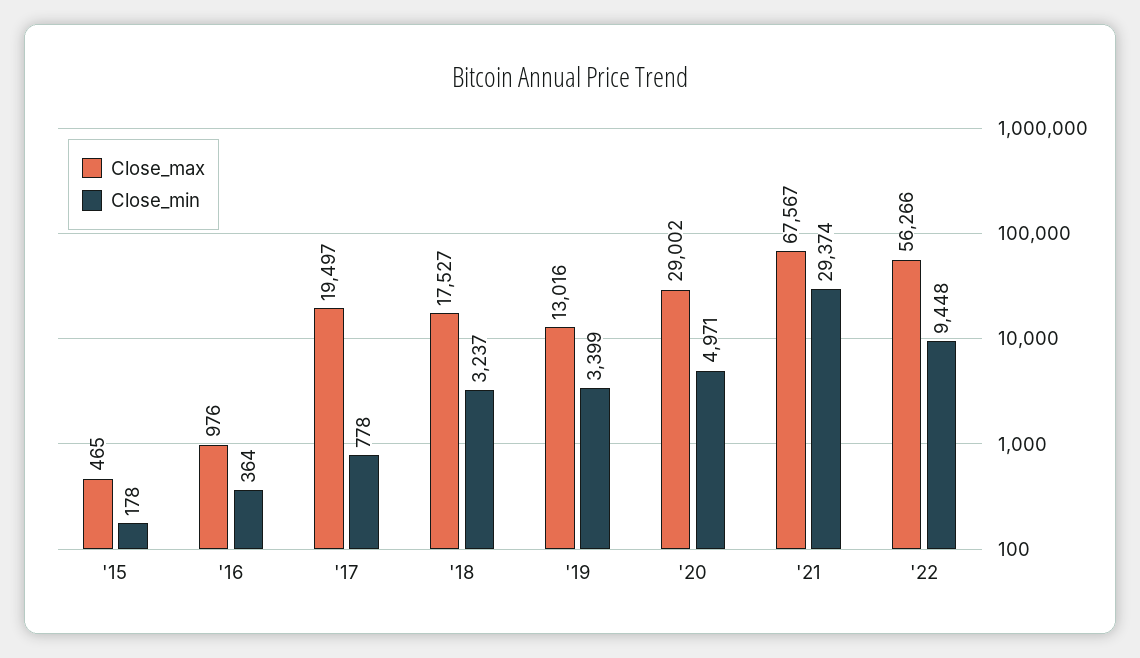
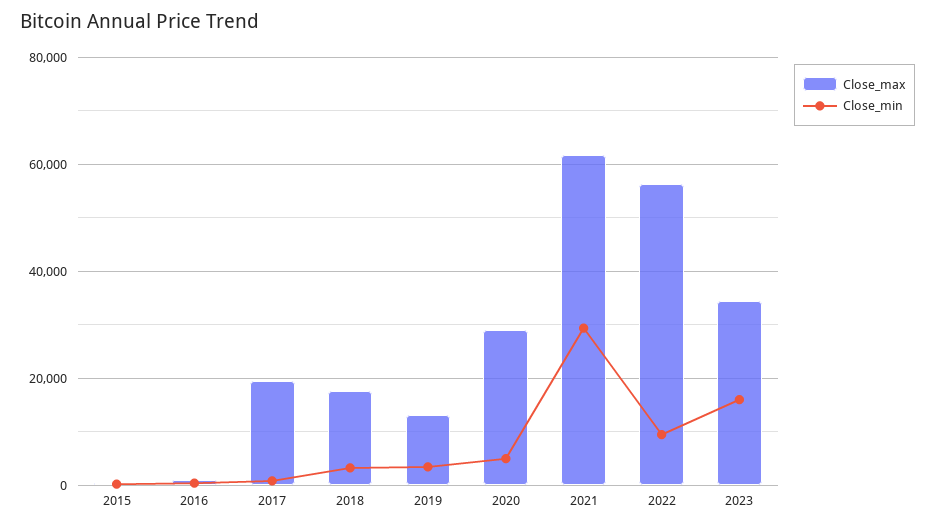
Close_max, '21: 67567 -> 62000
Close_max, 2023: none -> 34000
Close_min, 2023: none -> 16000

